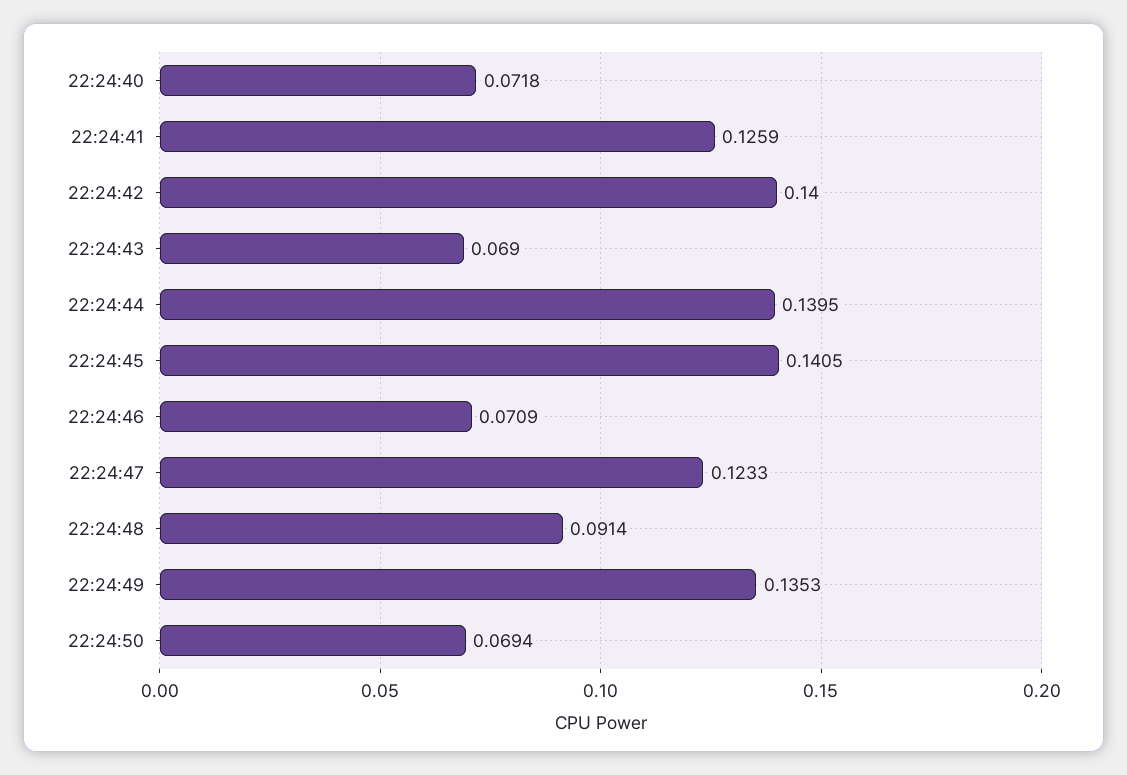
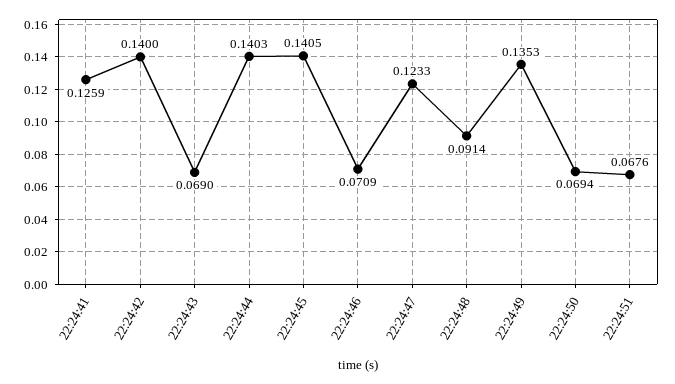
22:24:40: 0.0718 -> none
22:24:44: 0.1395 -> 0.1403
22:24:51: none -> 0.0676

